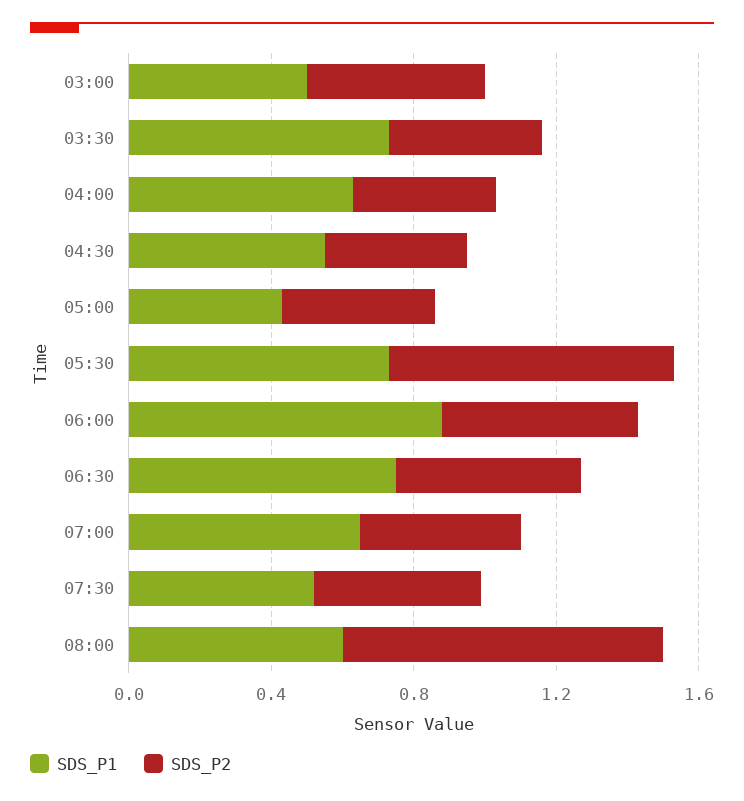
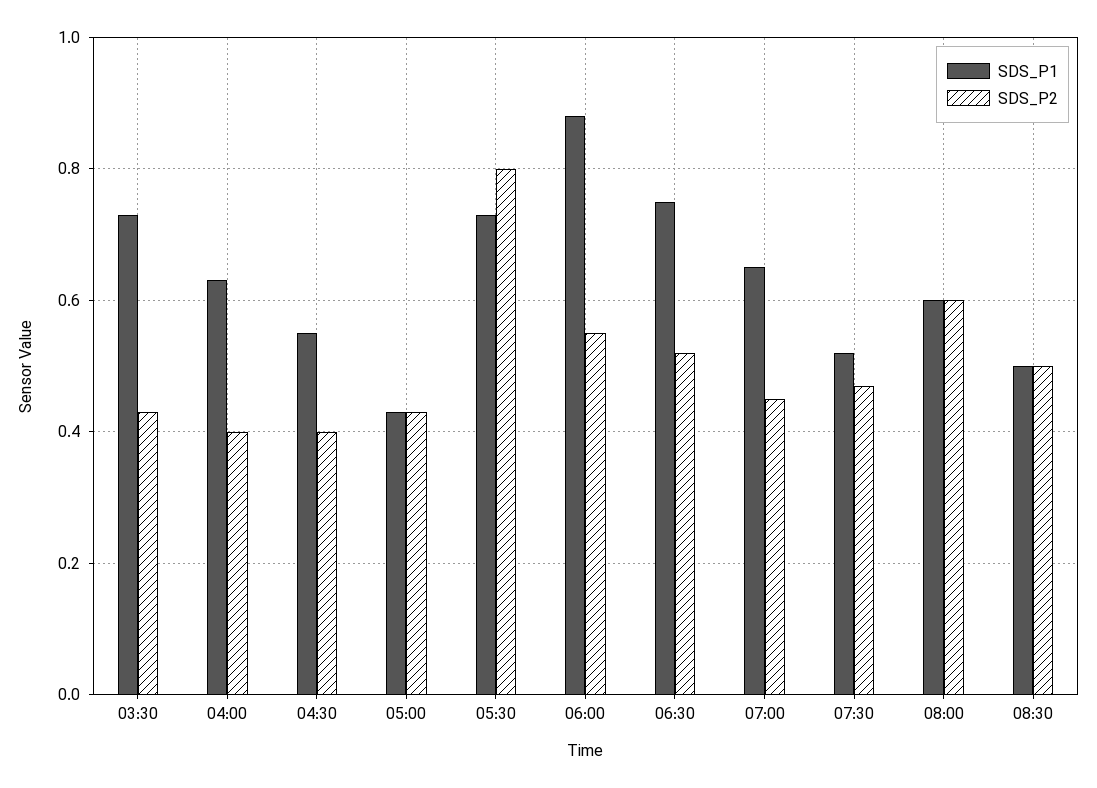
SDS_P1, 03:00: 0.5 -> none
SDS_P2, 03:00: 0.5 -> none
SDS_P2, 08:00: 0.9 -> 0.6
SDS_P1, 08:30: none -> 0.5
SDS_P2, 08:30: none -> 0.5

